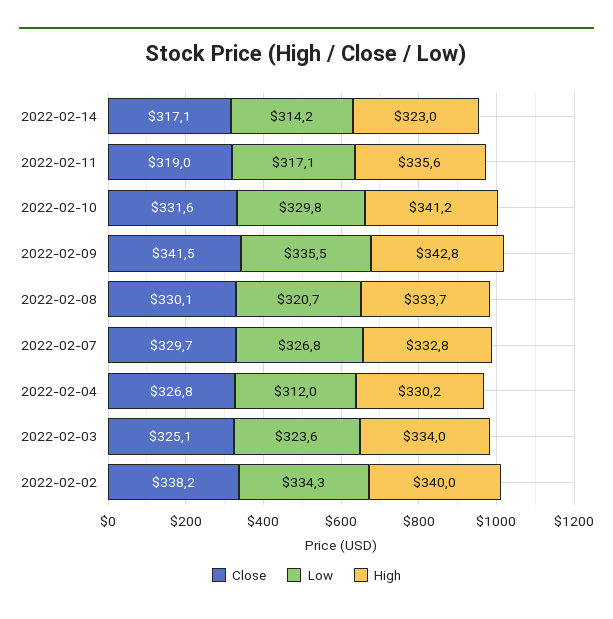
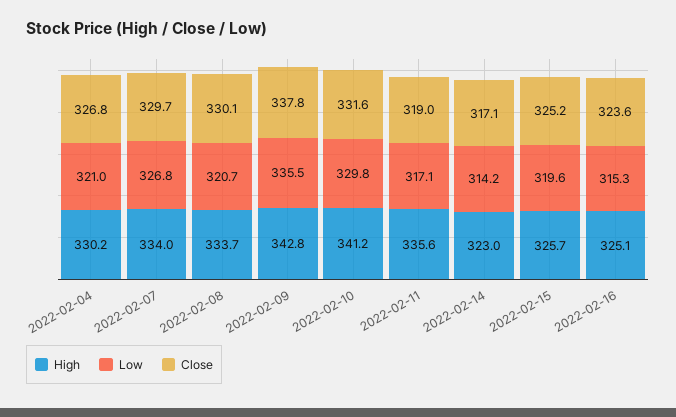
Close, 2022-02-09: 341.5 -> 337.8
High, 2022-02-07: 332.8 -> 334
Low, 2022-02-04: 312 -> 321
Close, 2022-02-03: 325.1 -> none
Low, 2022-02-03: 323.6 -> none
High, 2022-02-03: 334 -> none
Close, 2022-02-02: 338.2 -> none
Low, 2022-02-02: 334.3 -> none
High, 2022-02-02: 340 -> none
High, 2022-02-15: none -> 325.7
Low, 2022-02-15: none -> 319.6
Close, 2022-02-15: none -> 325.2
High, 2022-02-16: none -> 325.1
Low, 2022-02-16: none -> 315.3
Close, 2022-02-16: none -> 323.6

